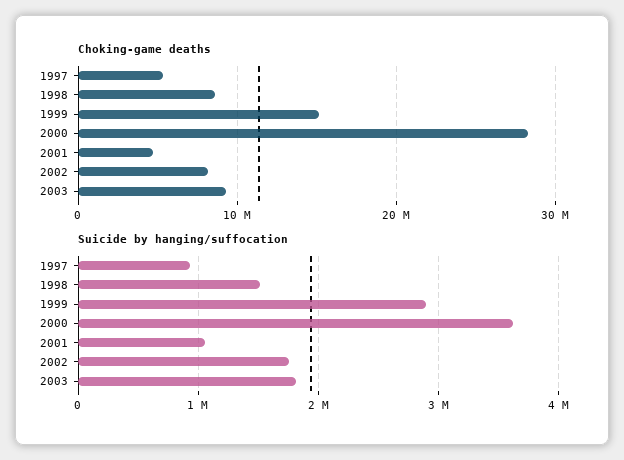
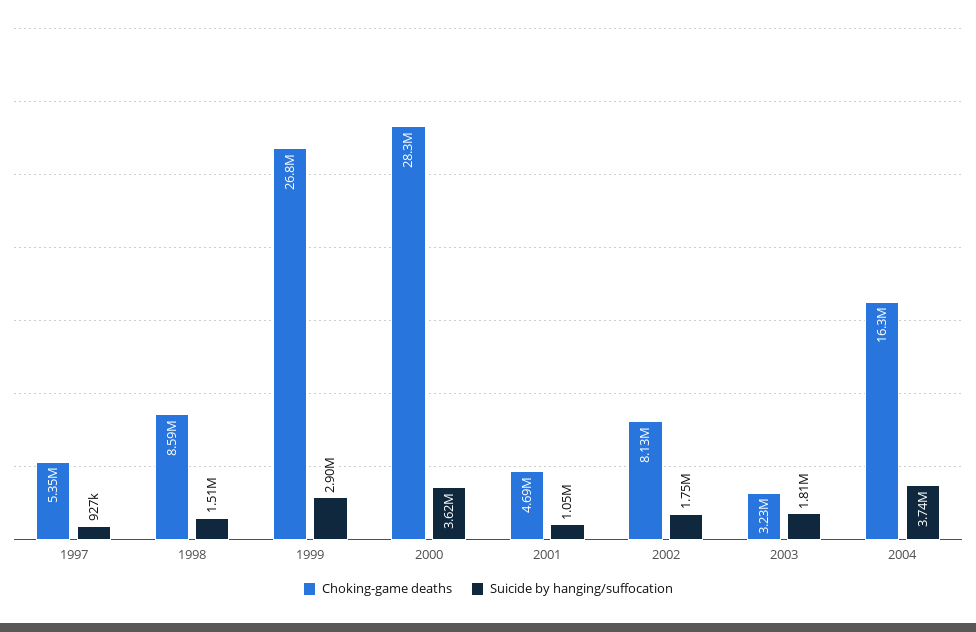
Choking-game deaths, 1999: 15000000 -> 26800000
Choking-game deaths, 2003: 9000000 -> 3230000
Choking-game deaths, 2004: none -> 16300000
Suicide by hanging/suffocation, 2004: none -> 3740000

